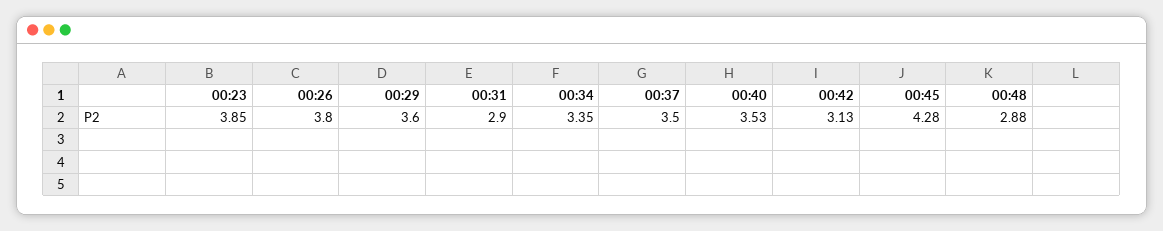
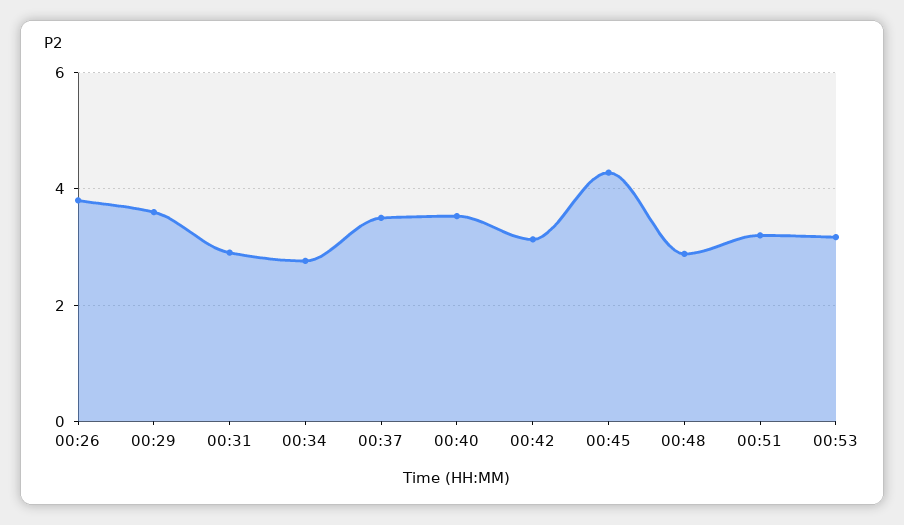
00:23: 3.85 -> none
00:34: 3.35 -> 2.8
00:51: none -> 3.2
00:53: none -> 3.2

